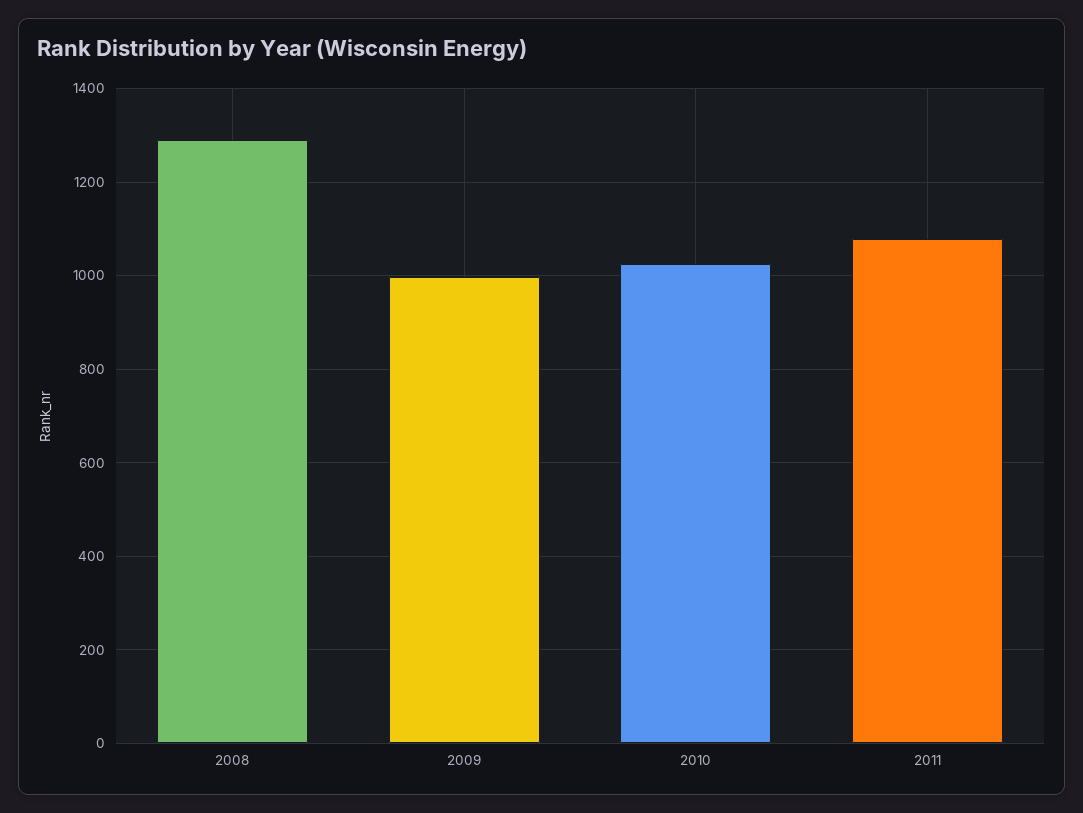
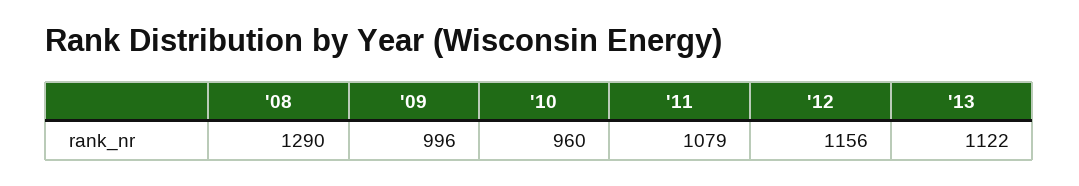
2010: 1020 -> 960
'12: none -> 1156
'13: none -> 1122

